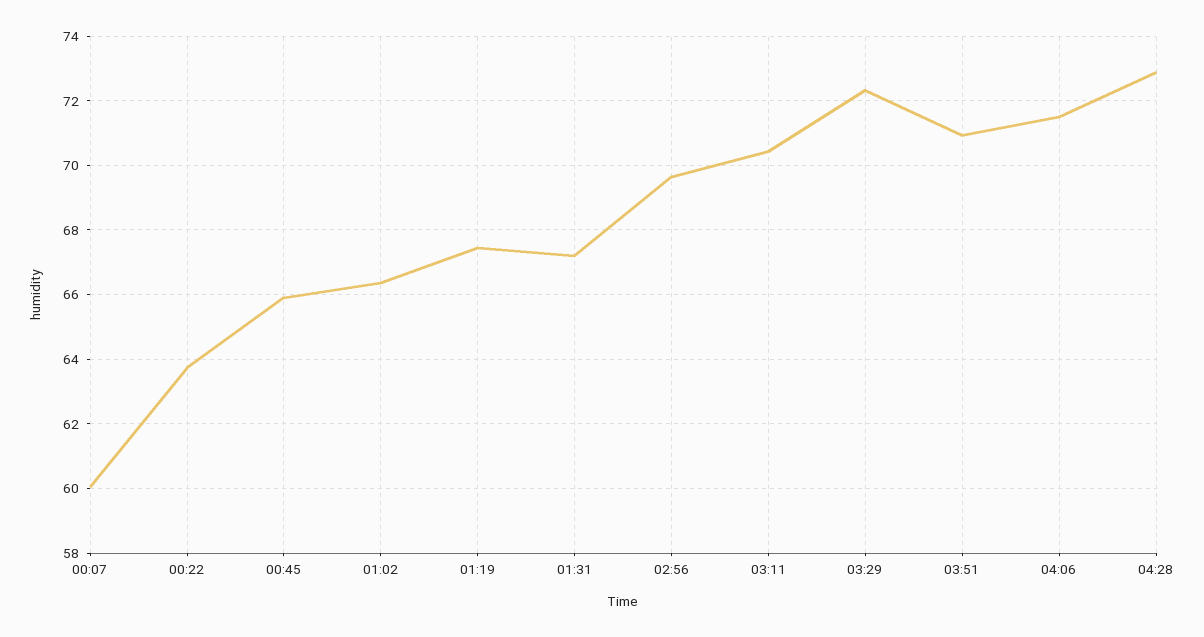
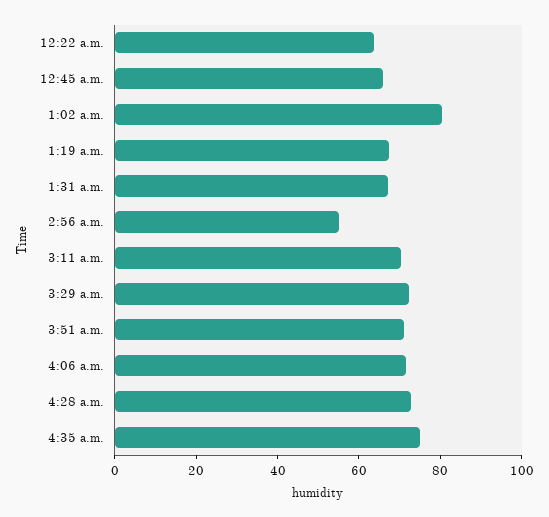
00:07: 60 -> none
01:02: 66.4 -> 80
02:56: 69.6 -> 55
4:35 a.m.: none -> 75

